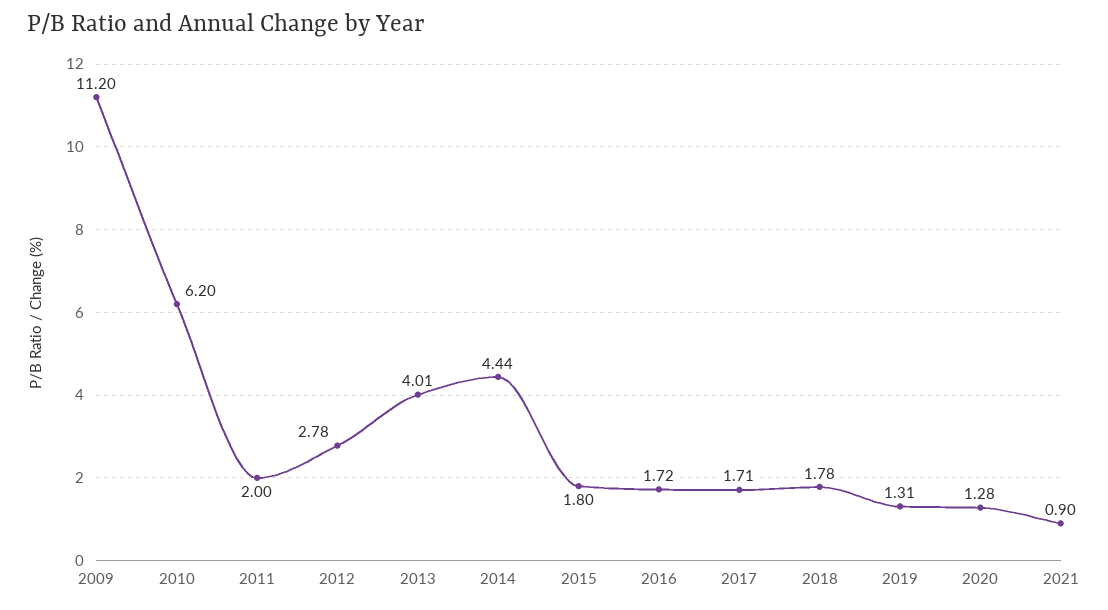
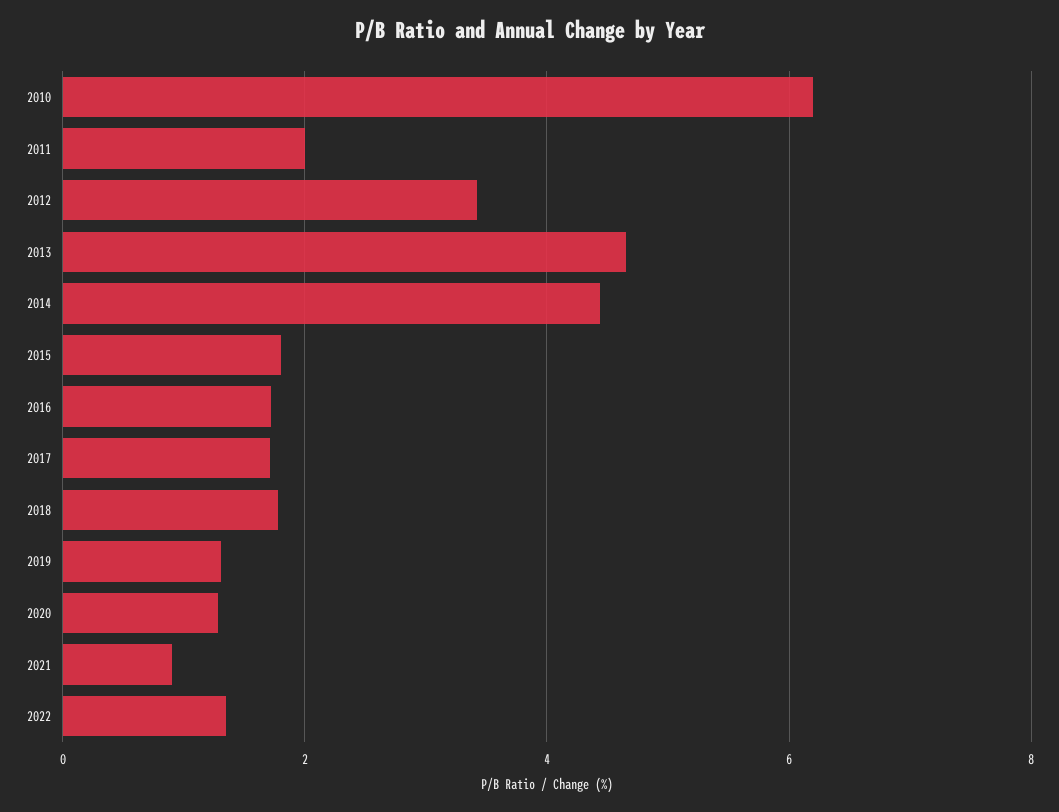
2009: 11.2 -> none
2012: 2.78 -> 3.4
2013: 4.01 -> 4.6
2022: none -> 1.4

